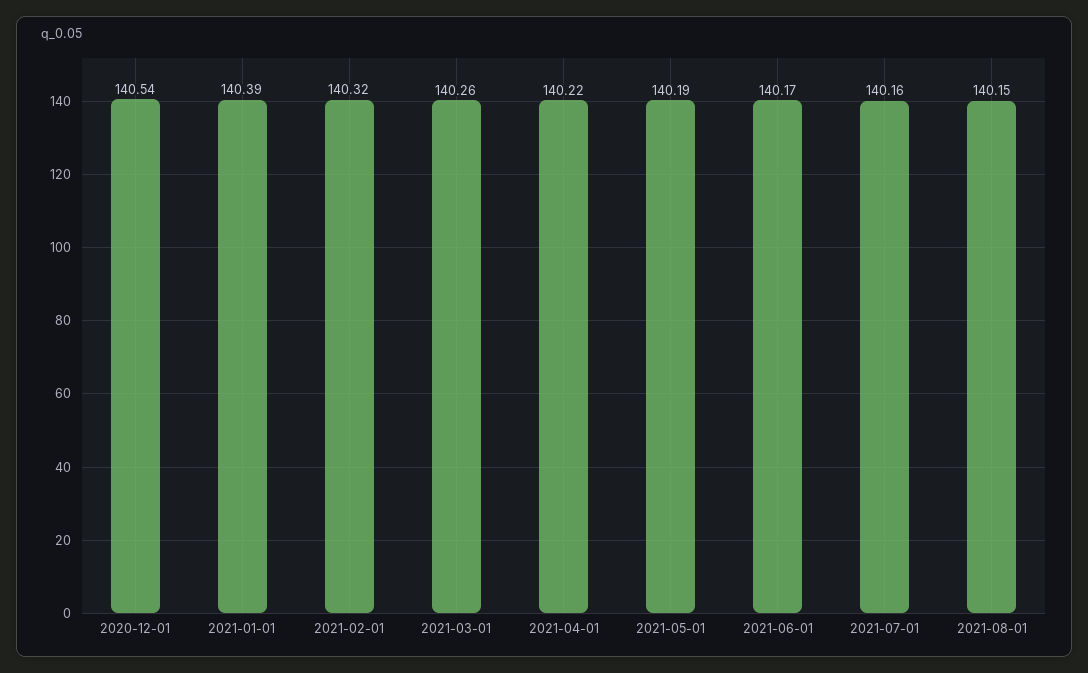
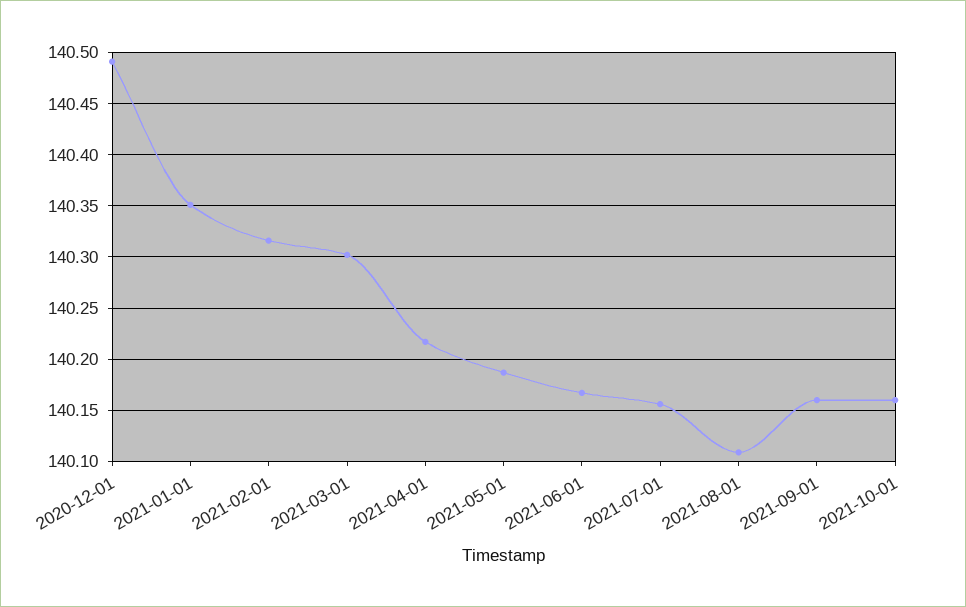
2020-12-01: 140.54 -> 140.49
2021-01-01: 140.39 -> 140.35
2021-03-01: 140.26 -> 140.3
2021-08-01: 140.15 -> 140.11
2021-09-01: none -> 140.16
2021-10-01: none -> 140.16

